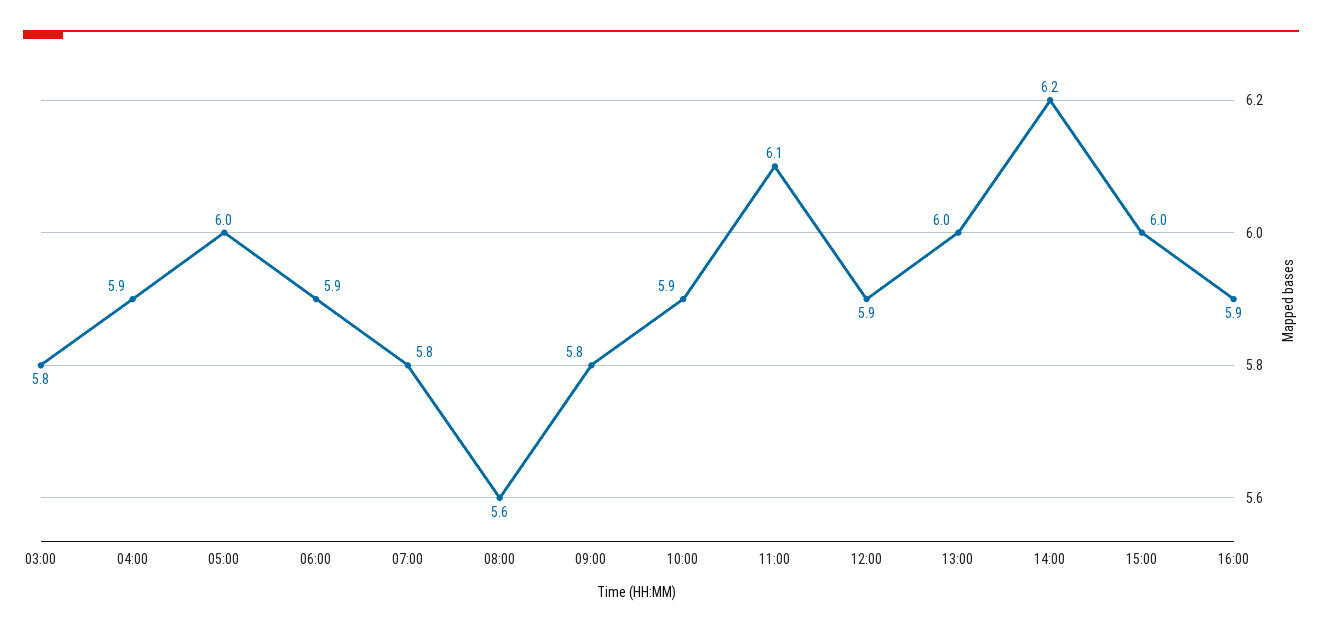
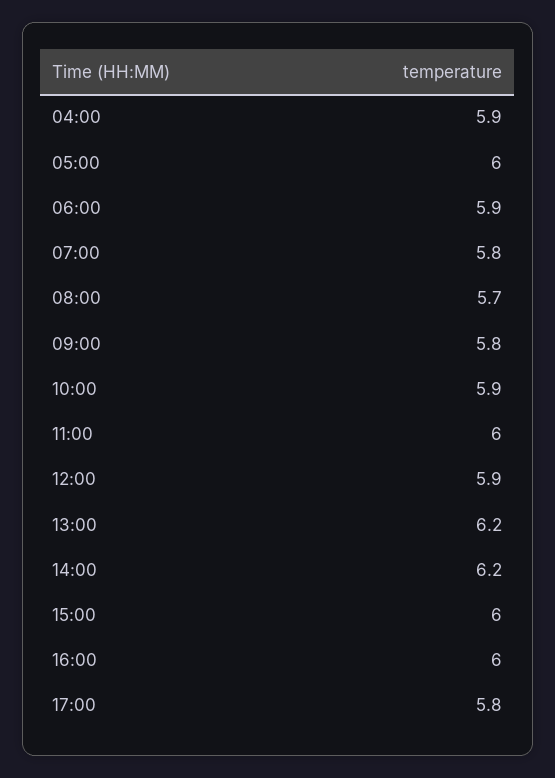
03:00: 5.8 -> none
08:00: 5.6 -> 5.7
11:00: 6.1 -> 6
13:00: 6 -> 6.2
16:00: 5.9 -> 6
17:00: none -> 5.8

